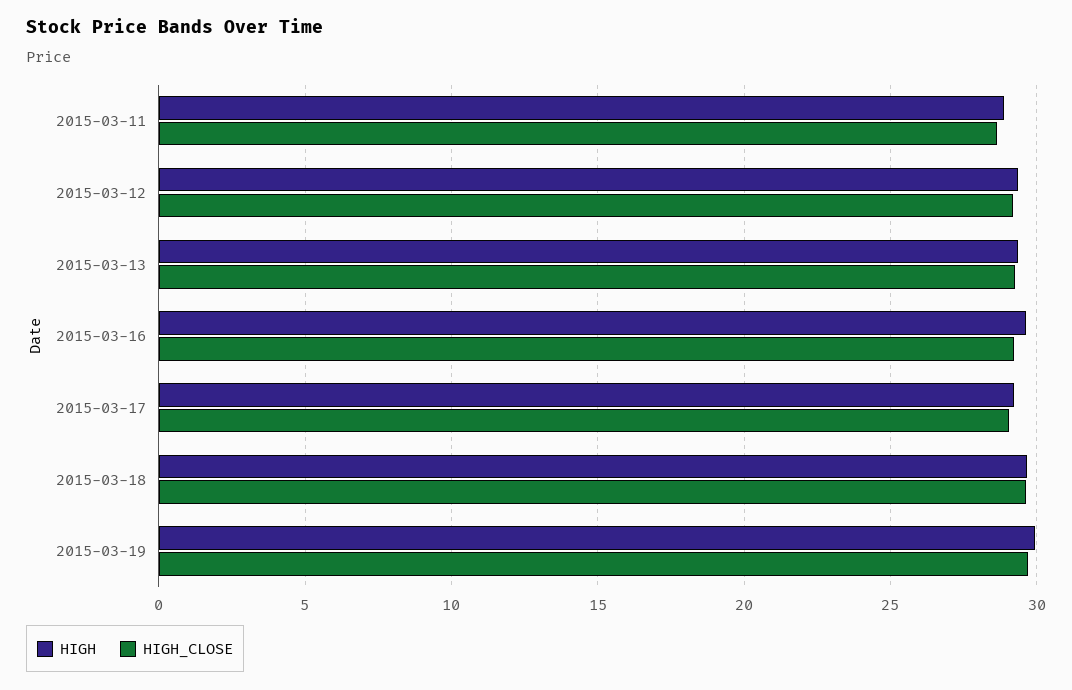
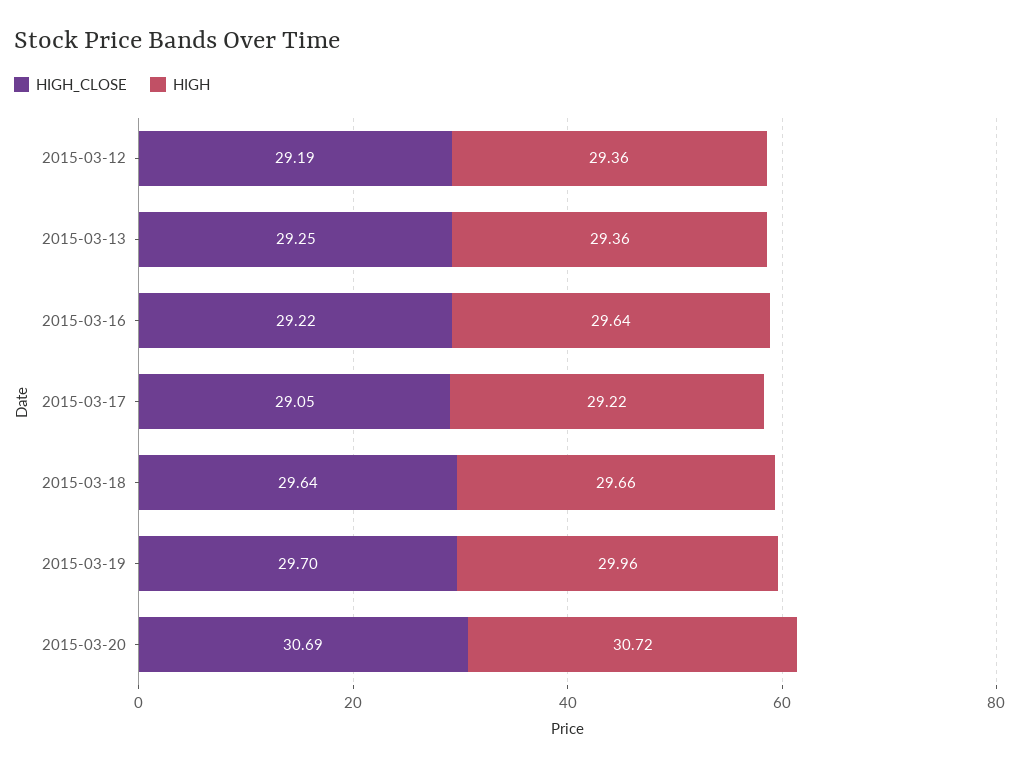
HIGH, 2015-03-11: 29 -> none
HIGH_CLOSE, 2015-03-11: 28.5 -> none
HIGH_CLOSE, 2015-03-20: none -> 30.69
HIGH, 2015-03-20: none -> 30.72

